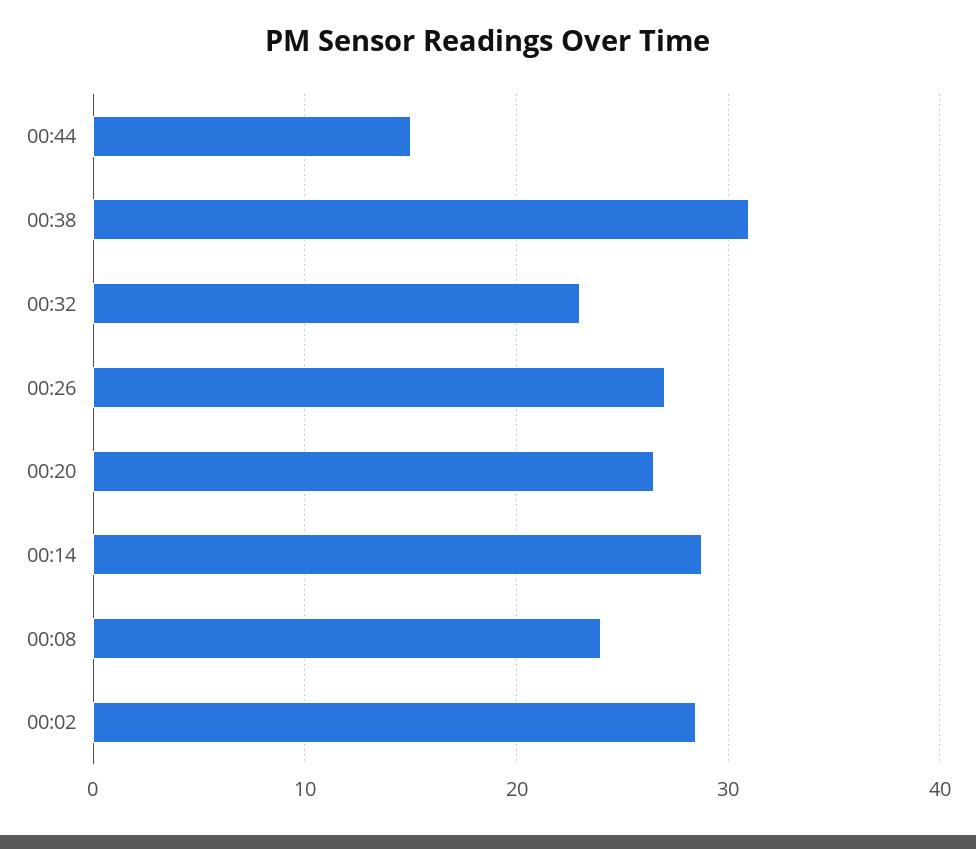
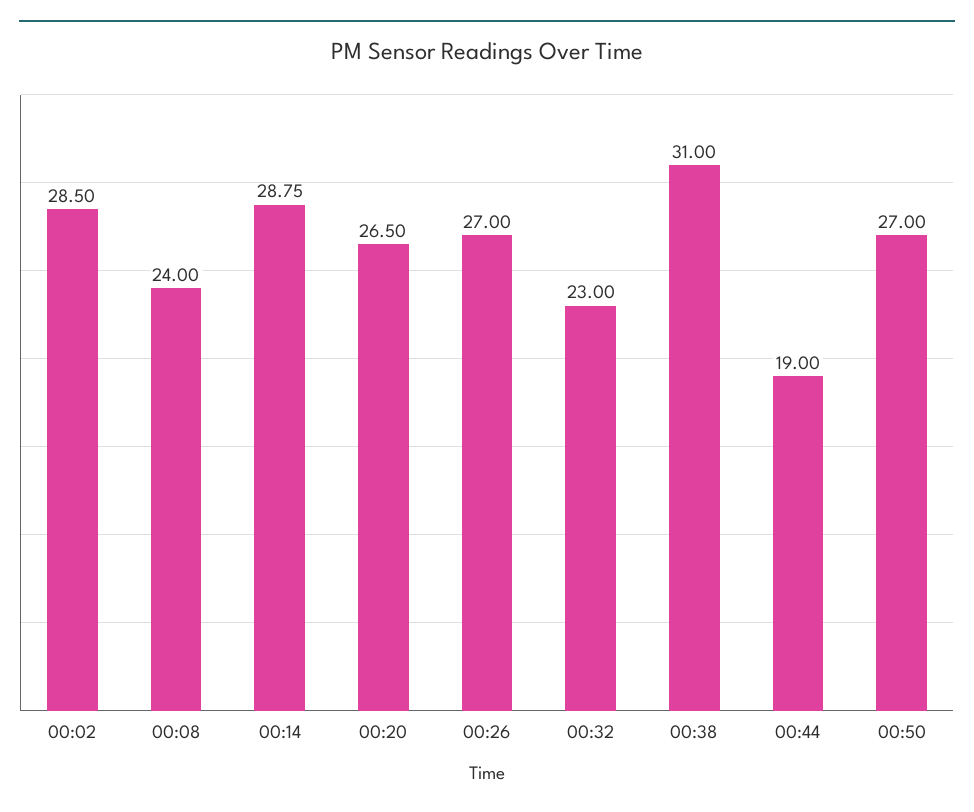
00:44: 15 -> 19
00:50: none -> 27

